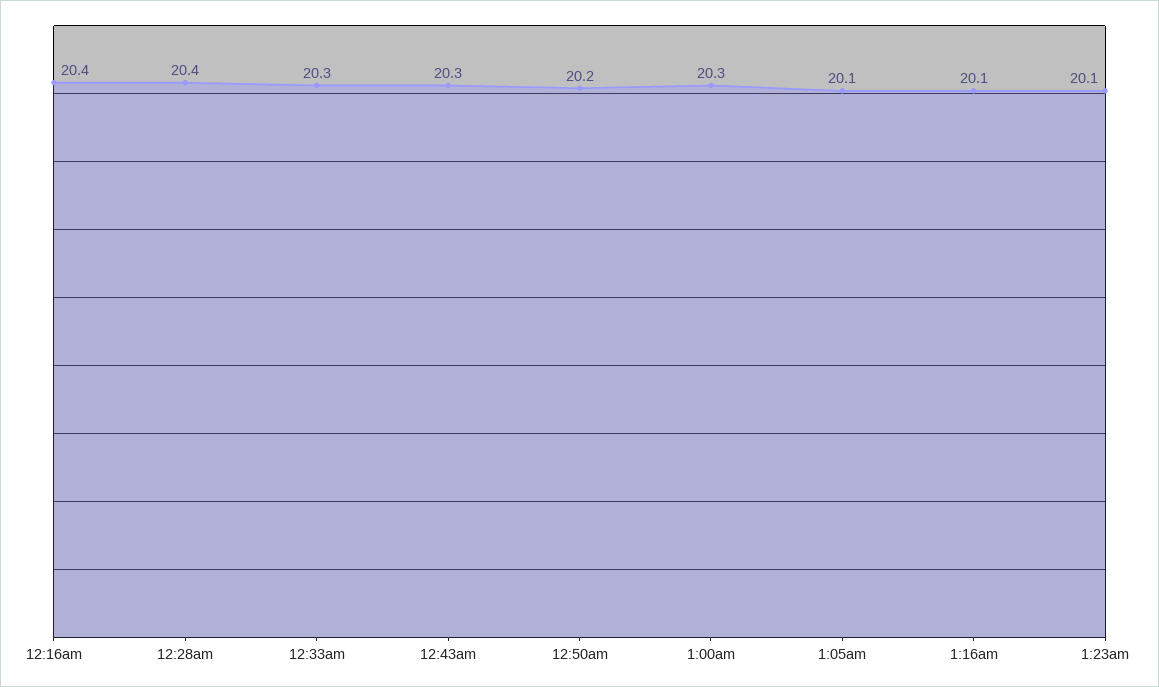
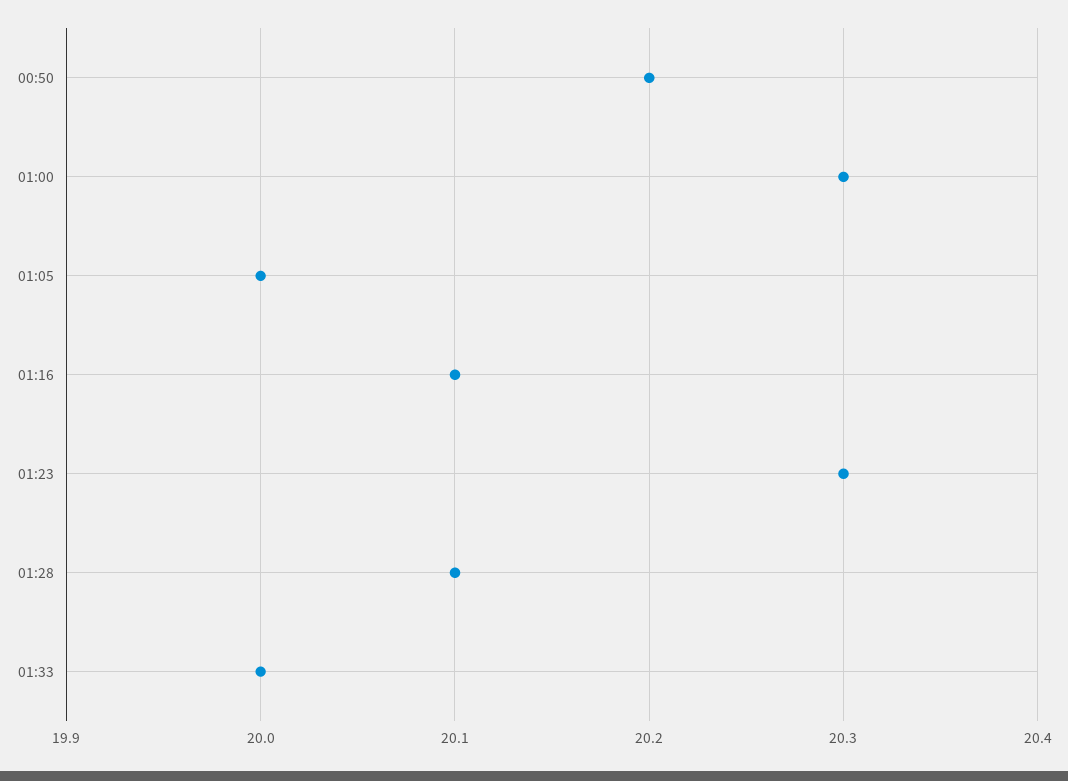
12:16am: 20.4 -> none
12:28am: 20.4 -> none
12:33am: 20.3 -> none
12:43am: 20.3 -> none
1:05am: 20.1 -> 20
1:23am: 20.1 -> 20.3
01:28: none -> 20.1
01:33: none -> 20

